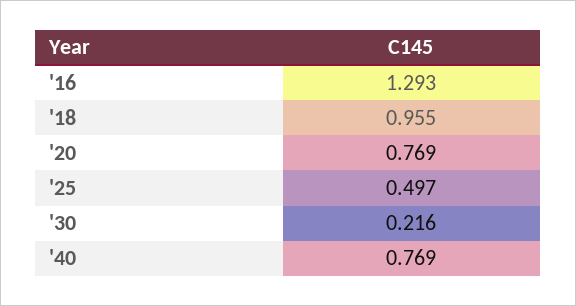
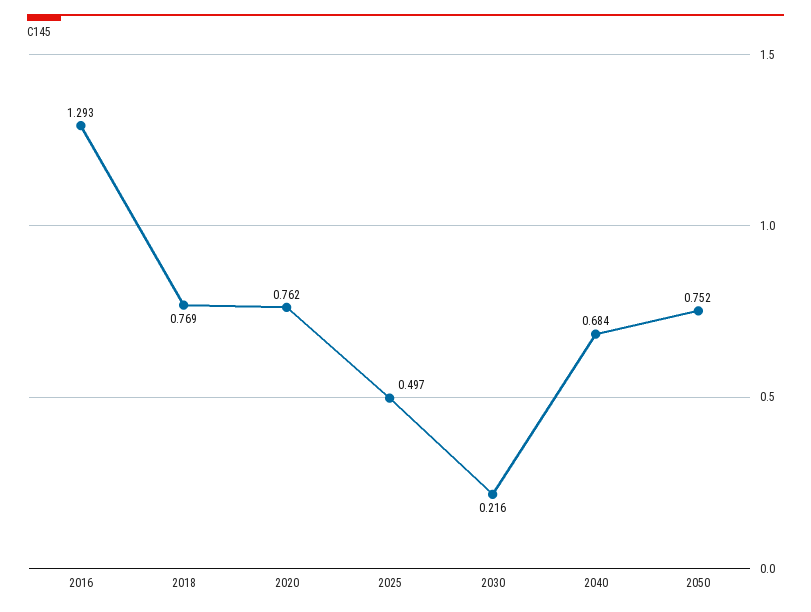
'18: 0.955 -> 0.769
'20: 0.769 -> 0.762
'40: 0.769 -> 0.684
2050: none -> 0.752

